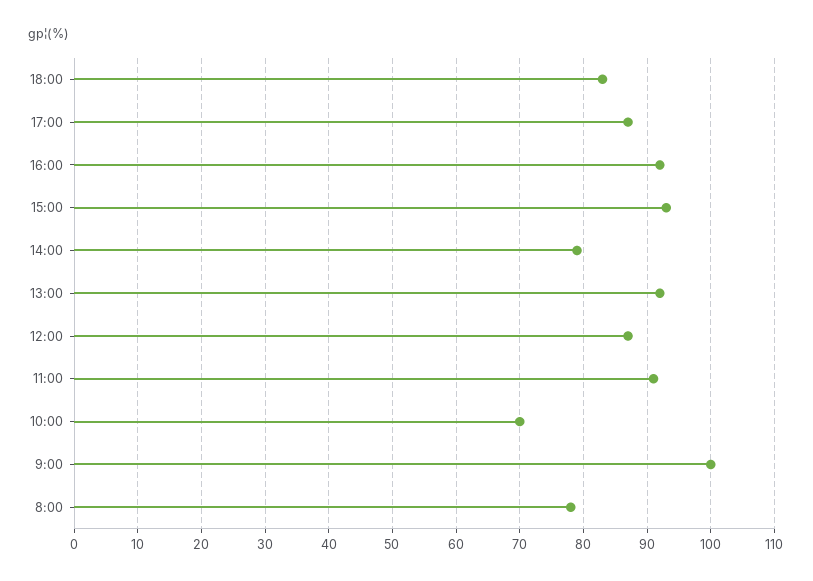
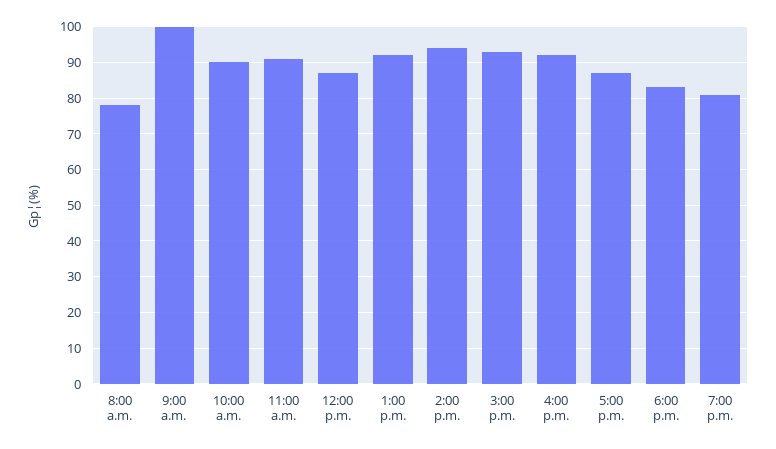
14:00: 79 -> 95
10:00: 70 -> 90
7:00 p.m.: none -> 80

